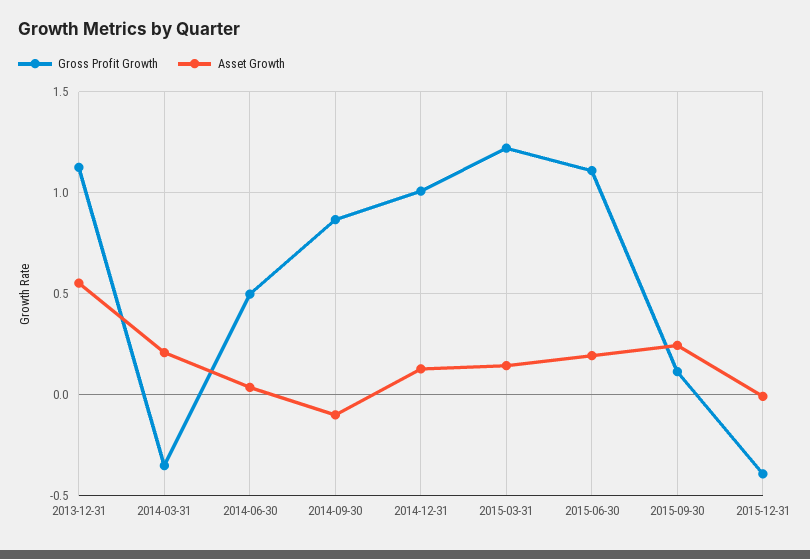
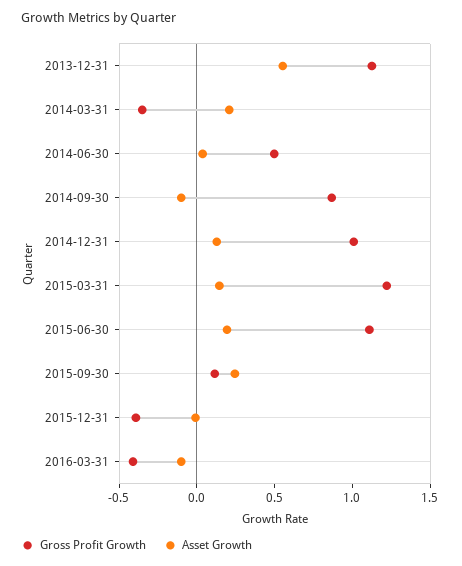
Gross Profit Growth, 2016-03-31: none -> -0.4
Asset Growth, 2016-03-31: none -> -0.1

